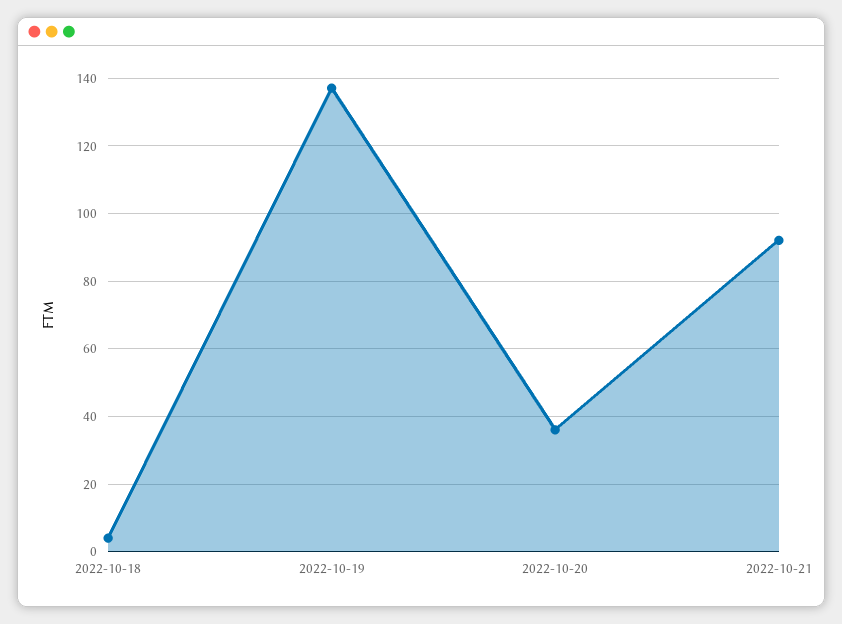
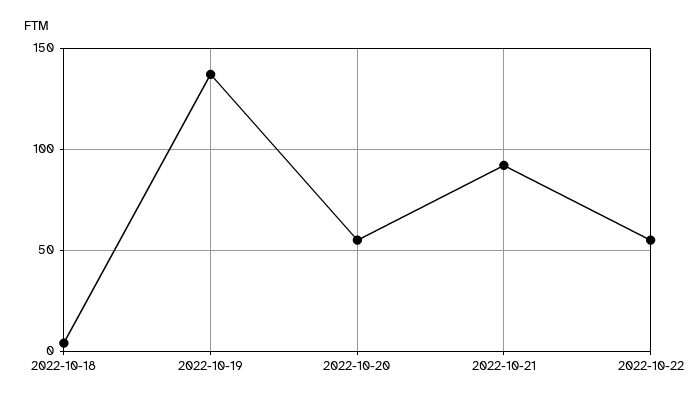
2022-10-20: 35 -> 55
2022-10-22: none -> 55

